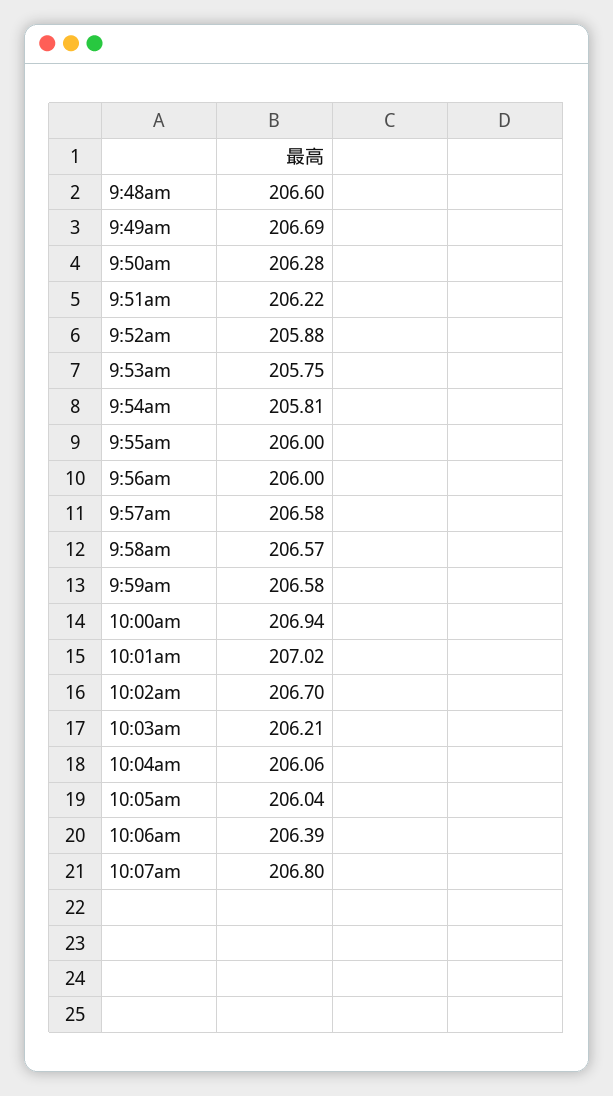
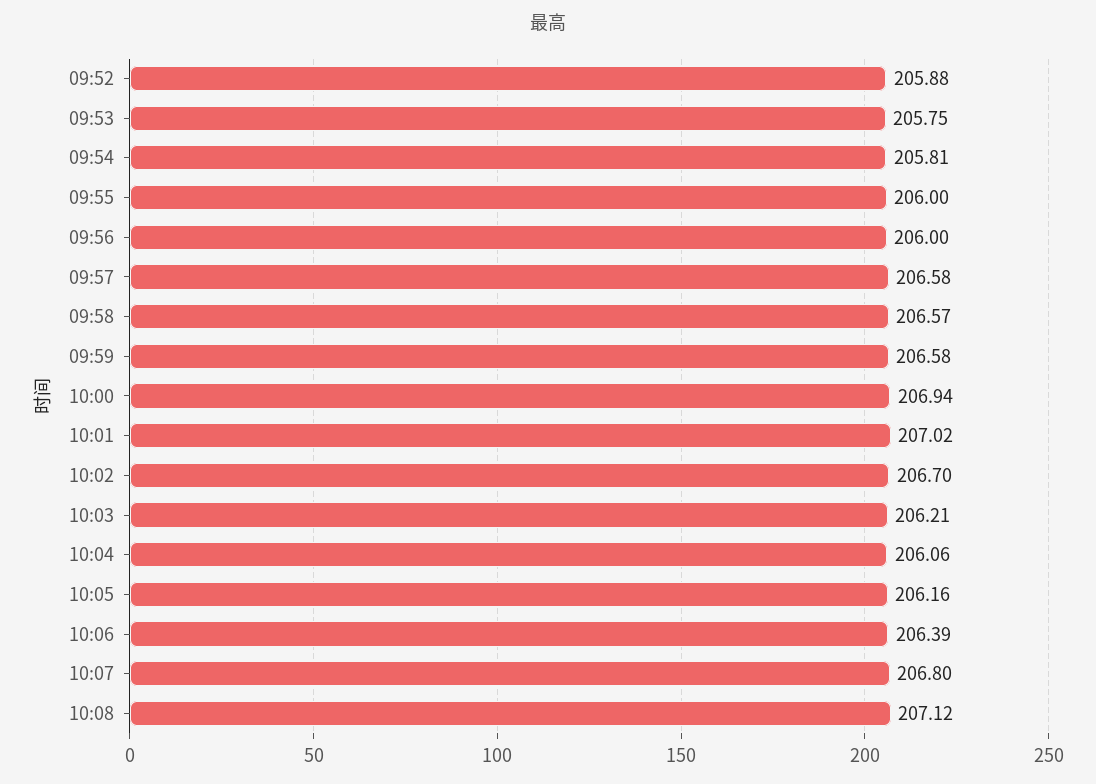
9:48am: 206.6 -> none
9:49am: 206.69 -> none
9:50am: 206.28 -> none
9:51am: 206.22 -> none
10:05am: 206.04 -> 206.16
10:08: none -> 207.12

